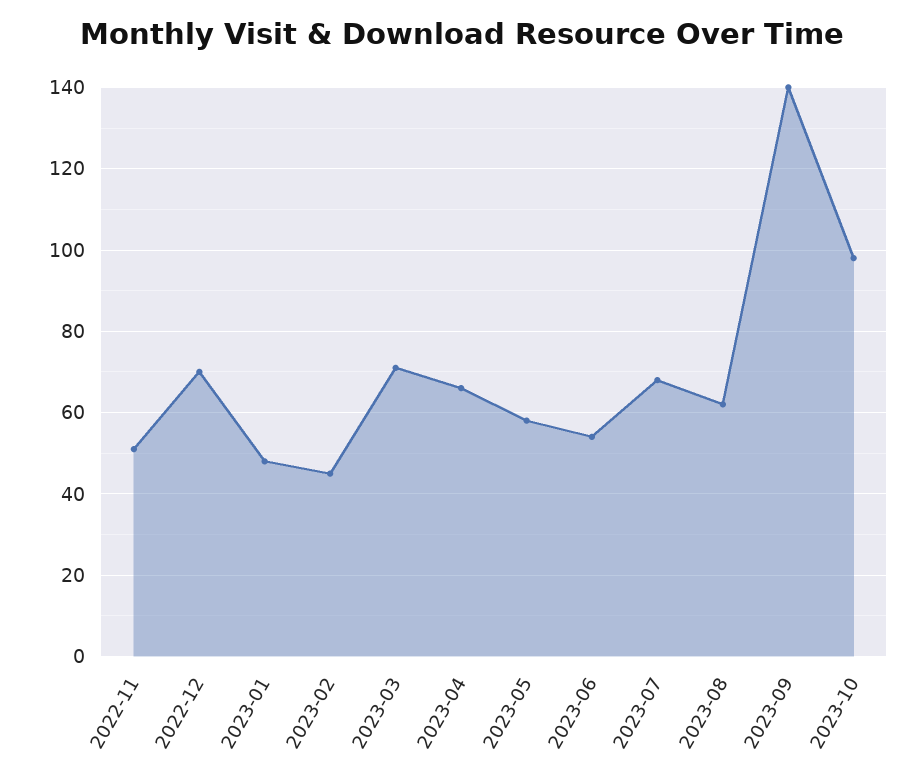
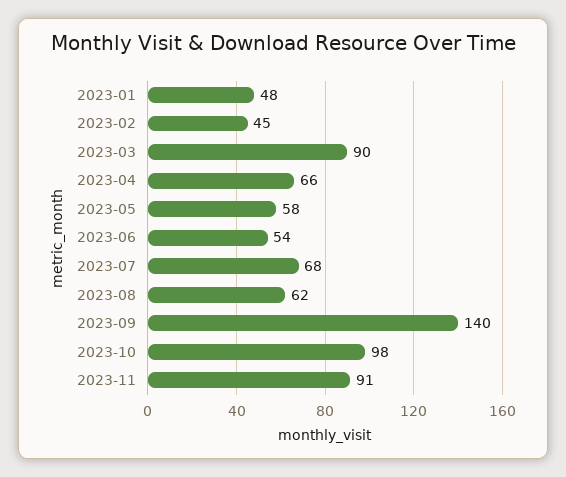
2022-11: 50 -> none
2022-12: 70 -> none
2023-03: 70 -> 90
2023-11: none -> 91

